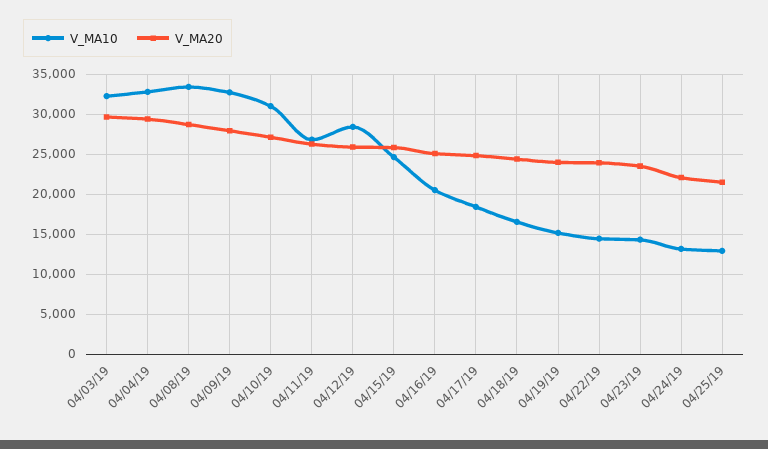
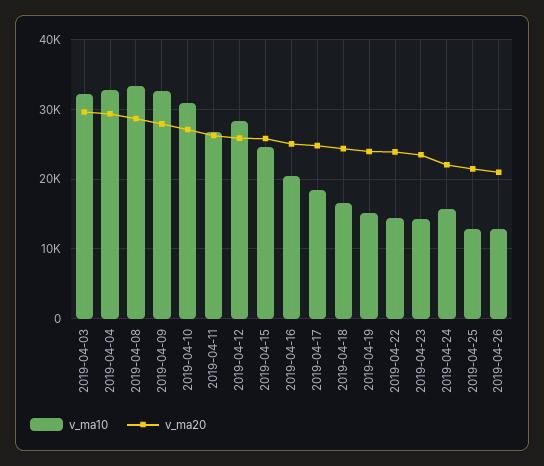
V_MA10, 04/24/19: 13000 -> 16000
V_MA10, 2019-04-26: none -> 13000
V_MA20, 2019-04-26: none -> 21000

